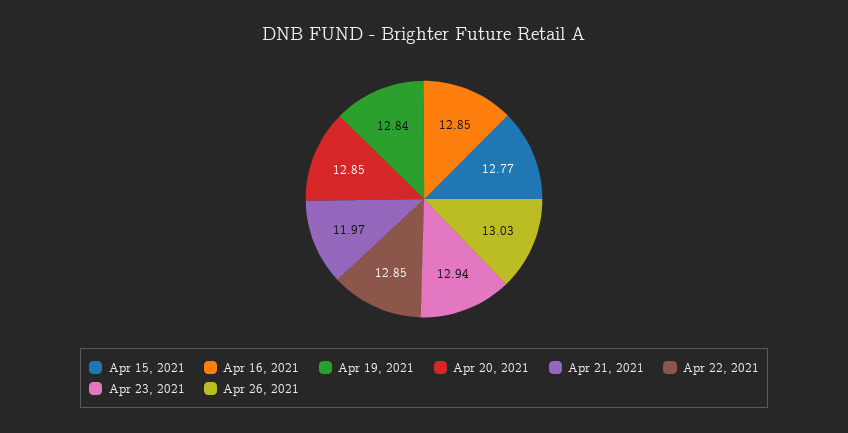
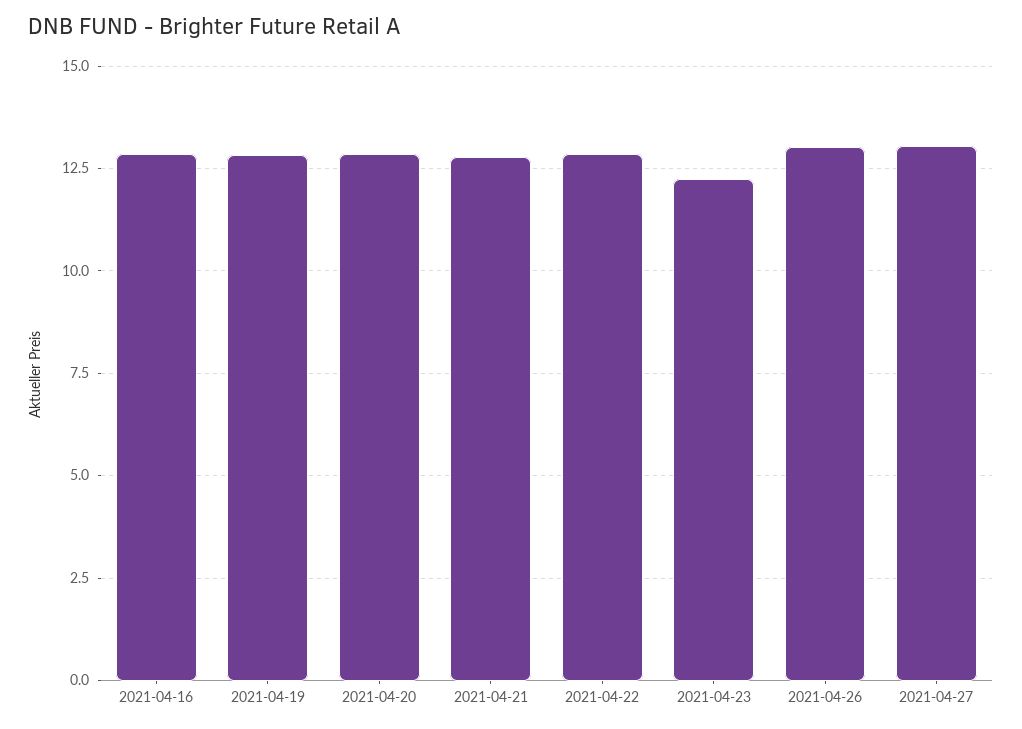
Apr 15, 2021: 12.77 -> none
Apr 21, 2021: 11.97 -> 12.75
Apr 23, 2021: 12.94 -> 12.25
2021-04-27: none -> 13

